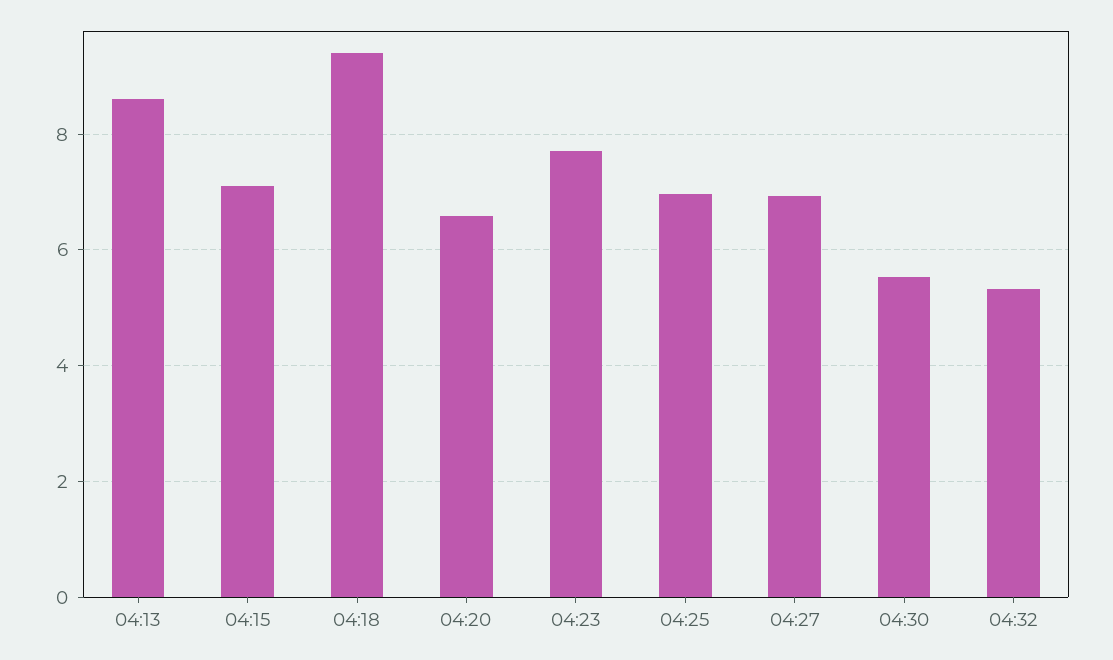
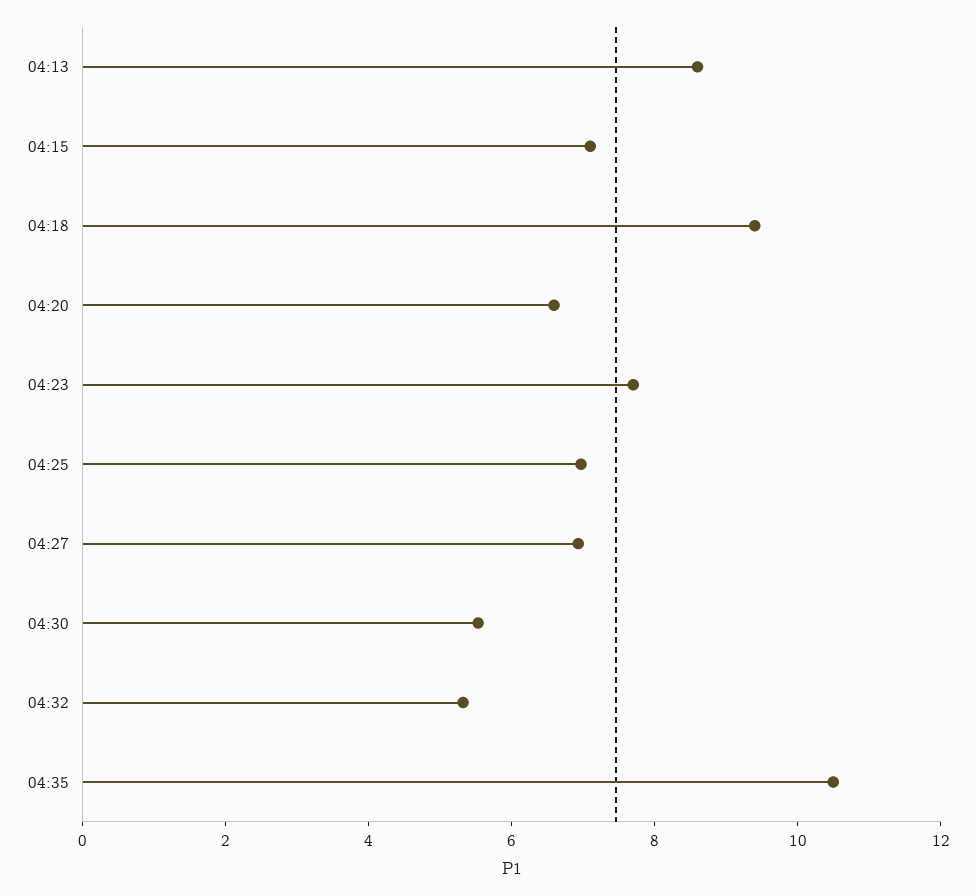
04:35: none -> 10.5

